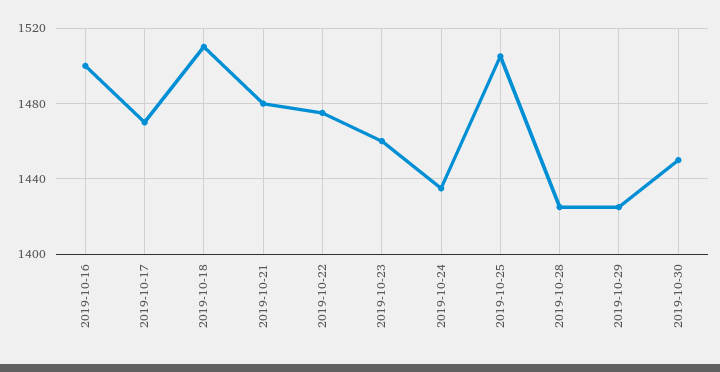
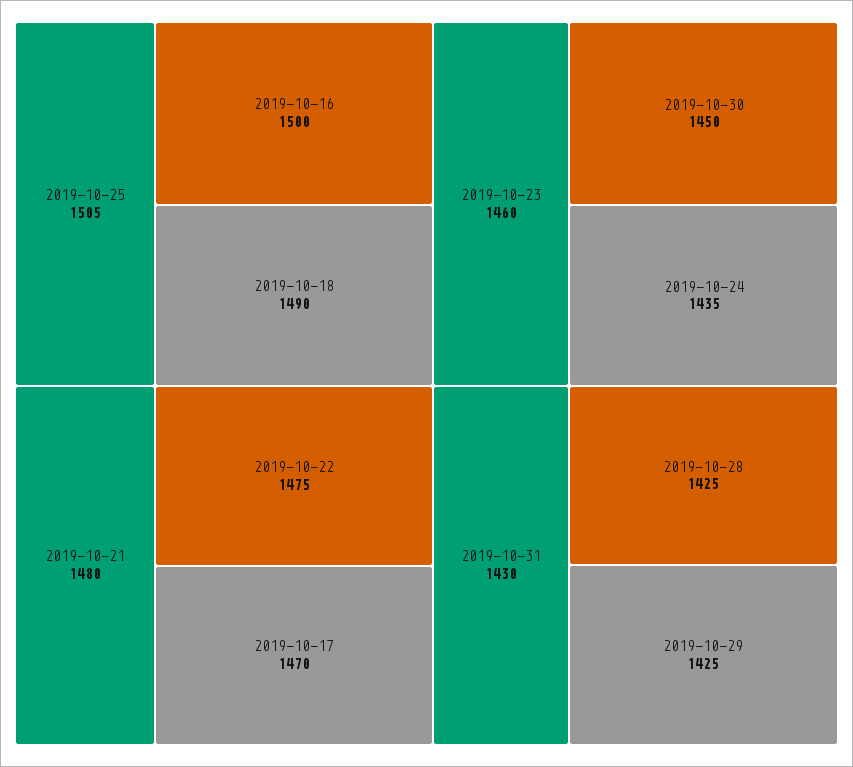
2019-10-18: 1510 -> 1490
2019-10-31: none -> 1430

